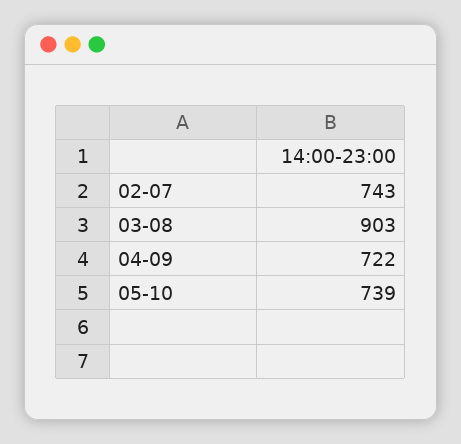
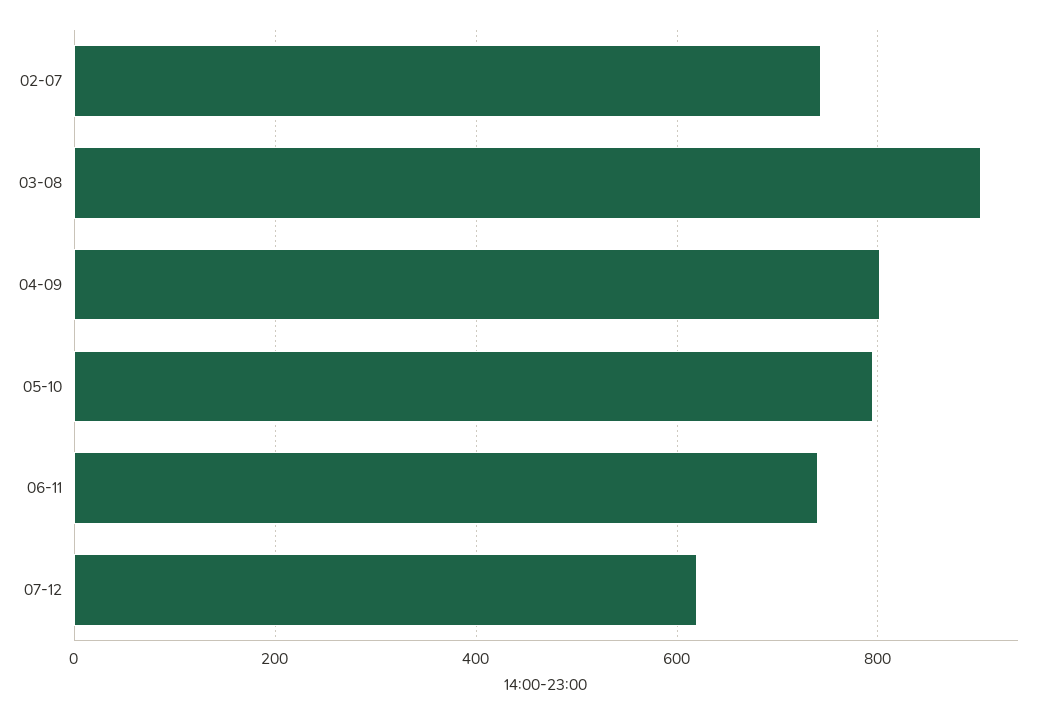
04-09: 722 -> 800
05-10: 739 -> 800
06-11: none -> 740
07-12: none -> 620

